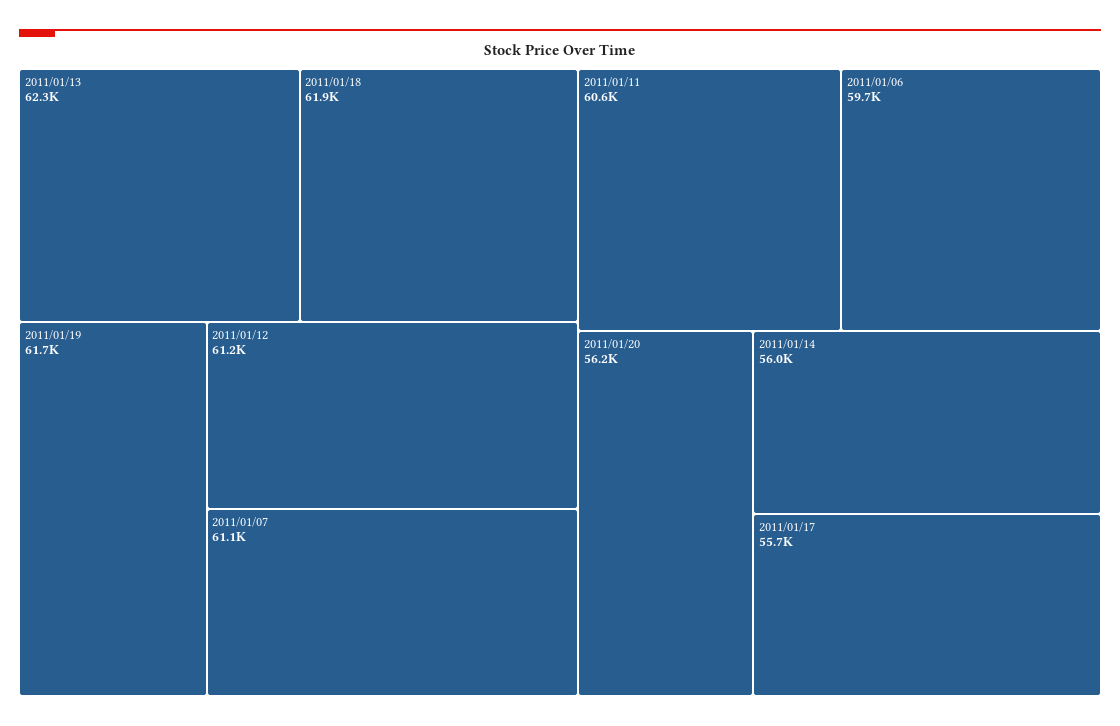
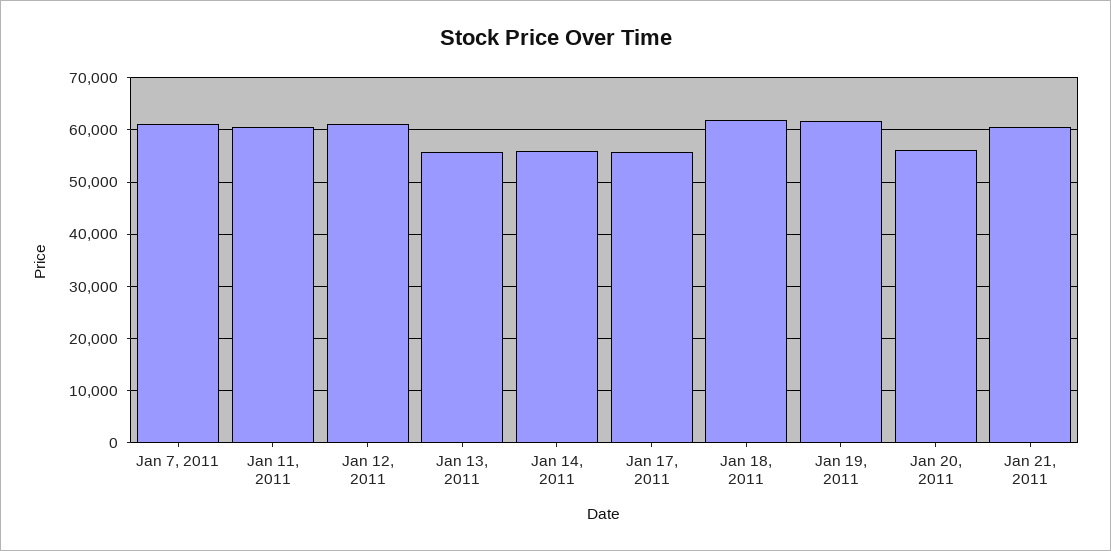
2011/01/13: 62300 -> 56000
2011/01/06: 59700 -> none
Jan 21, 2011: none -> 60000

